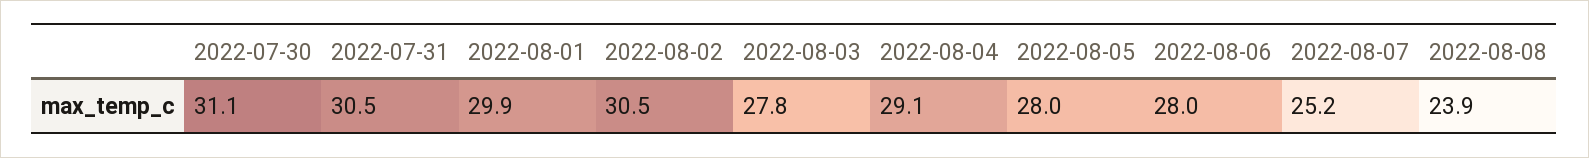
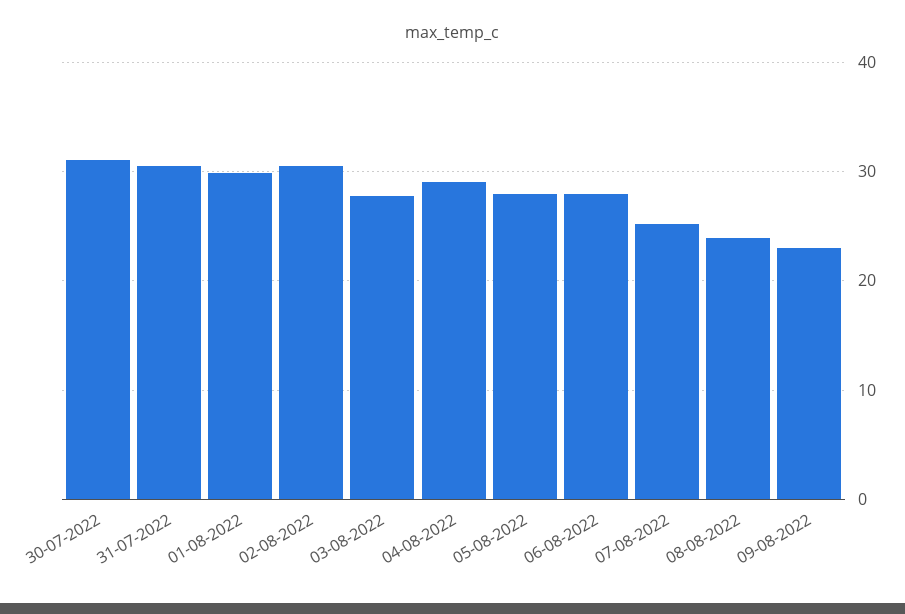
09-08-2022: none -> 23

